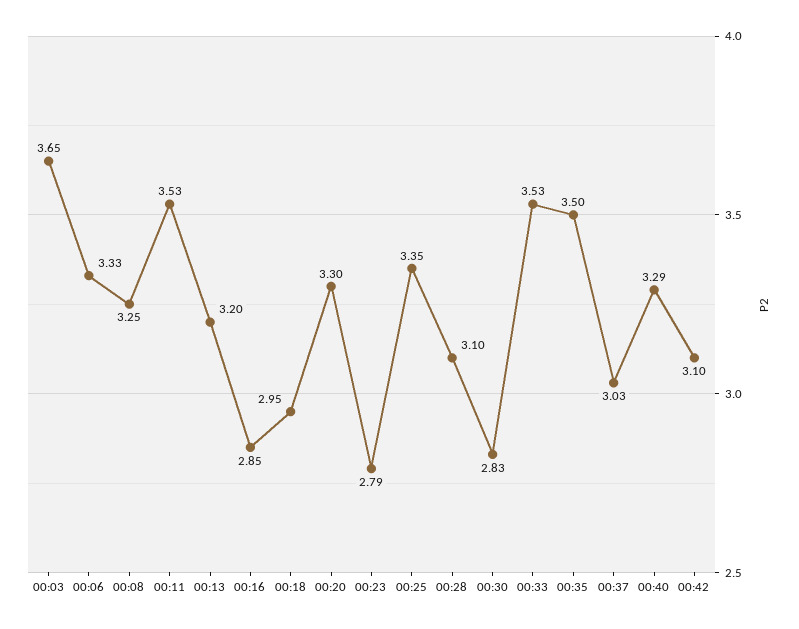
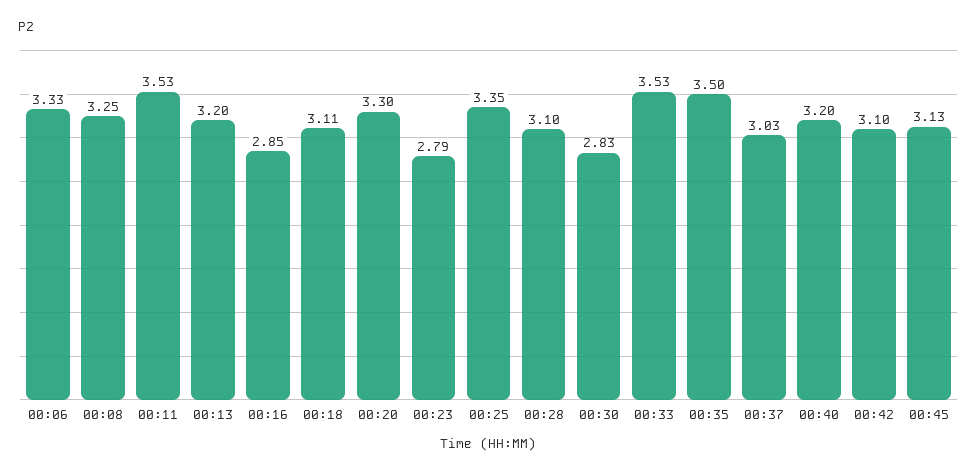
00:03: 3.65 -> none
00:18: 2.95 -> 3.11
00:40: 3.29 -> 3.2
00:45: none -> 3.13

